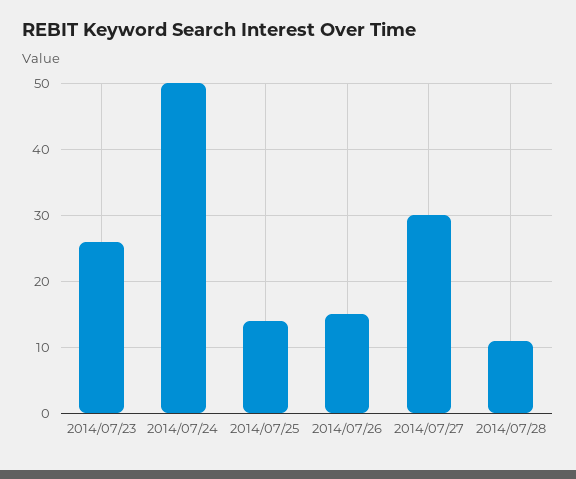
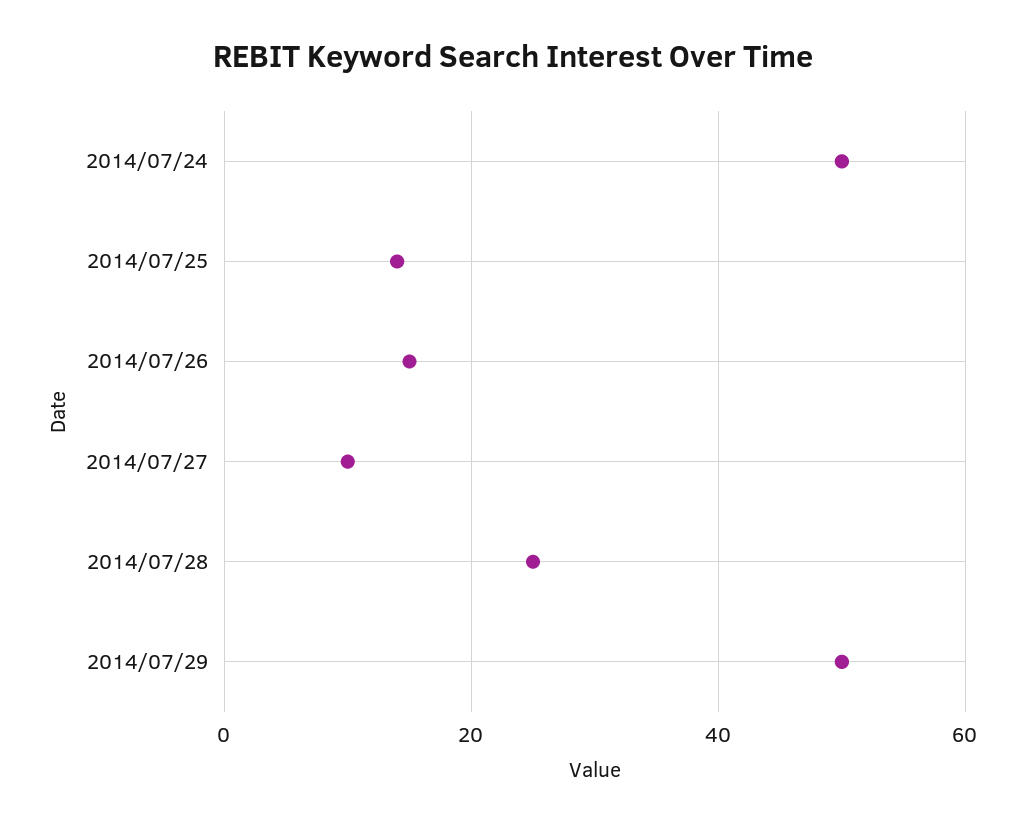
2014/07/23: 26 -> none
2014/07/27: 30 -> 10
2014/07/28: 11 -> 25
2014/07/29: none -> 50

